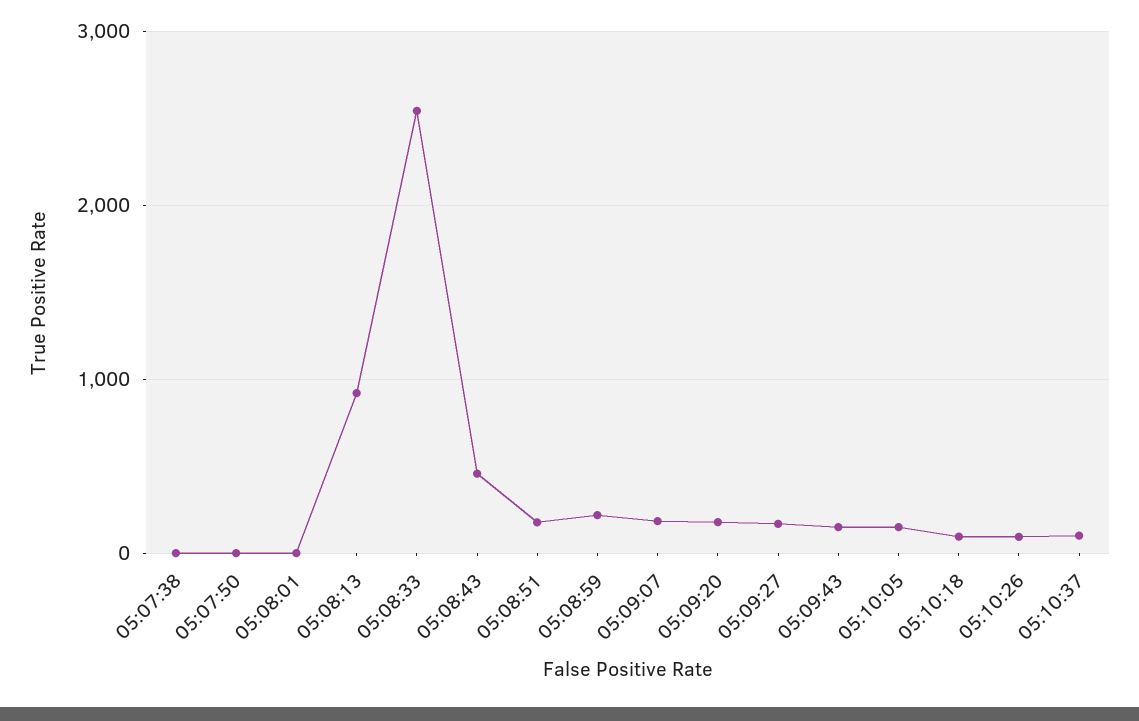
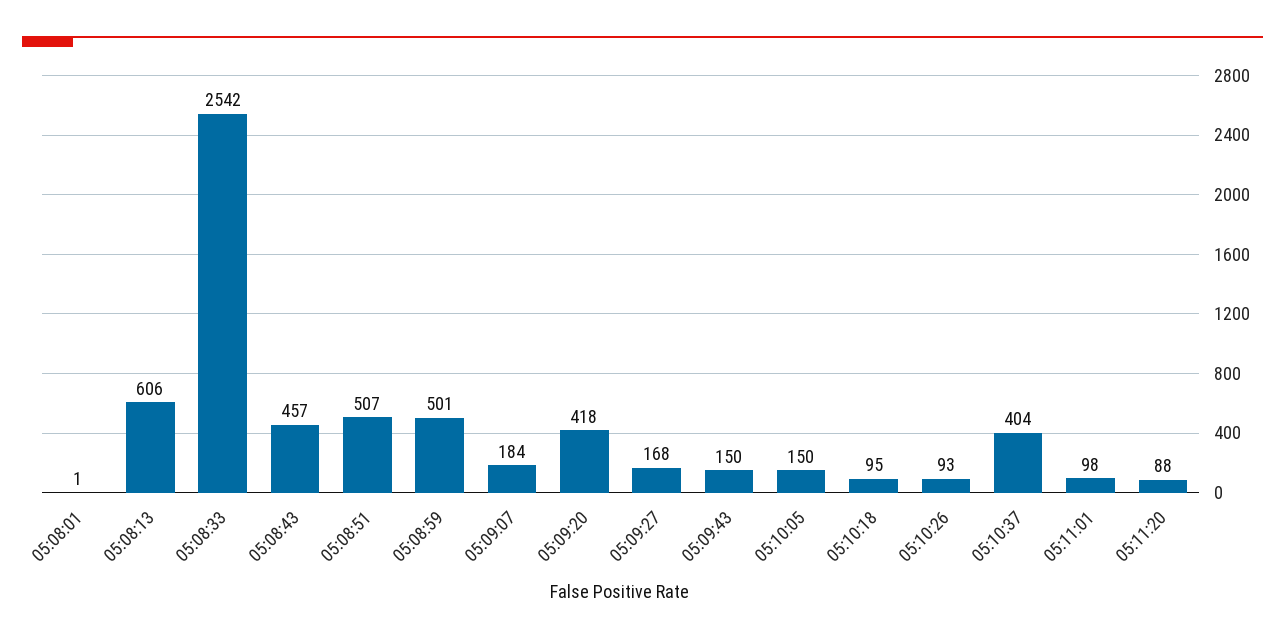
05:07:38: 0 -> none
05:07:50: 0 -> none
05:08:13: 900 -> 606
05:08:51: 200 -> 507
05:08:59: 200 -> 501
05:09:20: 200 -> 418
05:10:37: 100 -> 404
05:11:01: none -> 98
05:11:20: none -> 88

